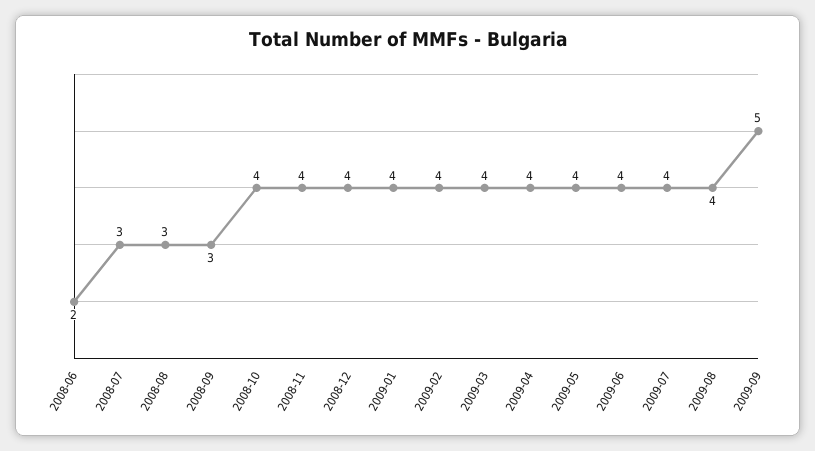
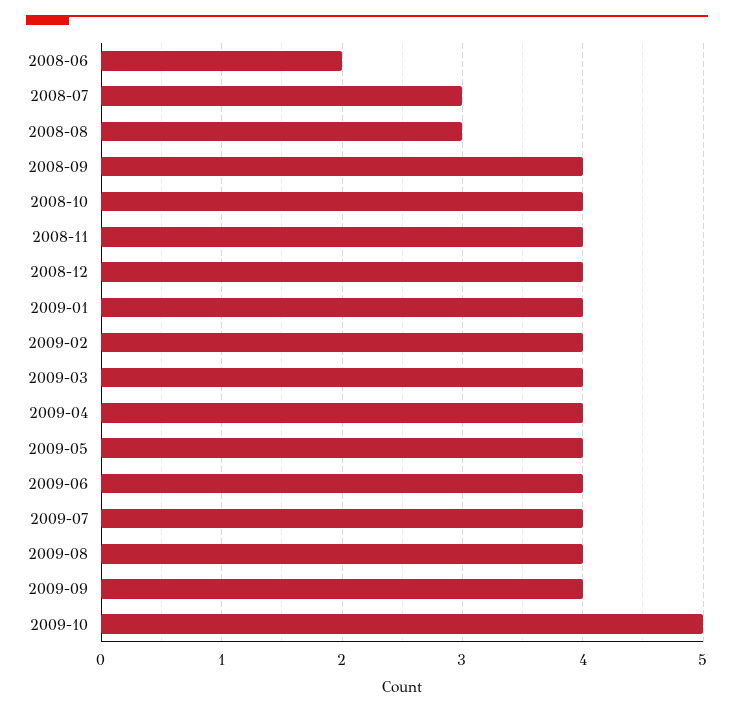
2008-09: 3 -> 4
2009-09: 5 -> 4
2009-10: none -> 5

